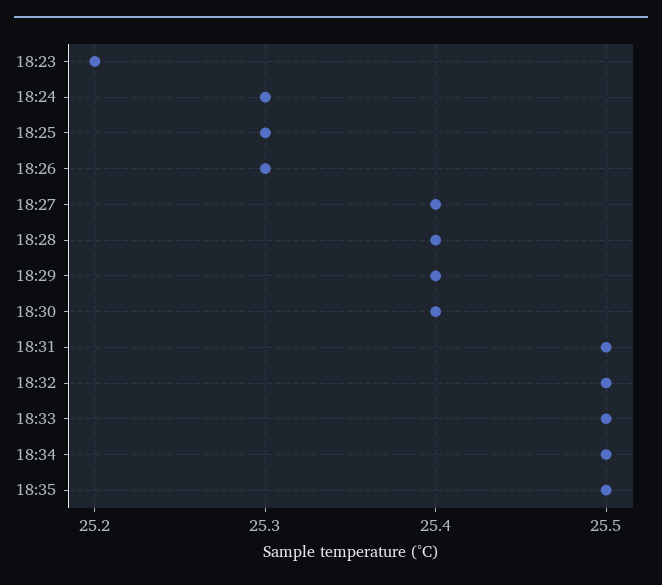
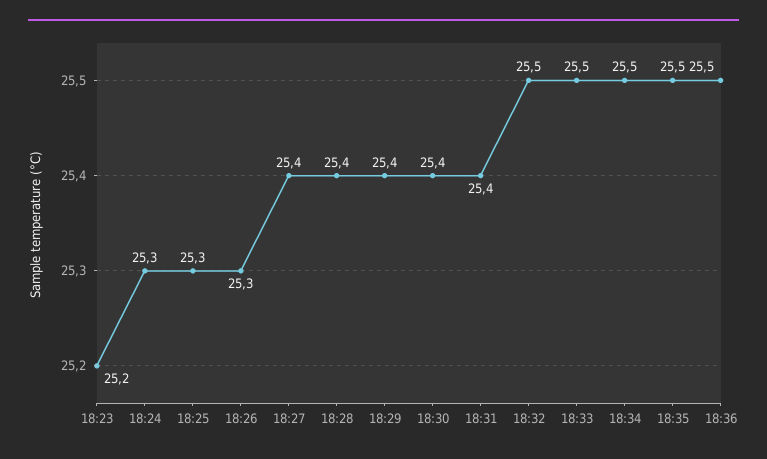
18:31: 25.5 -> 25.4
18:36: none -> 25.5

